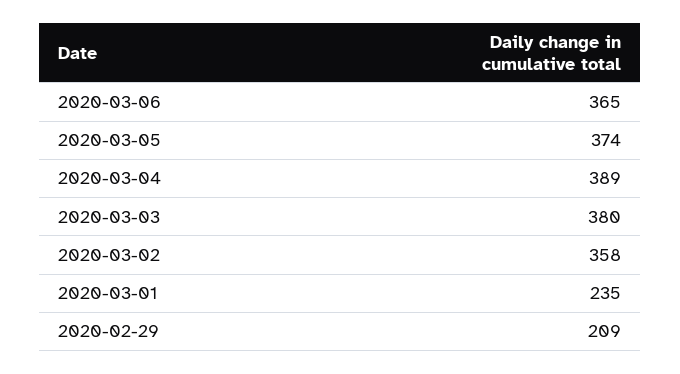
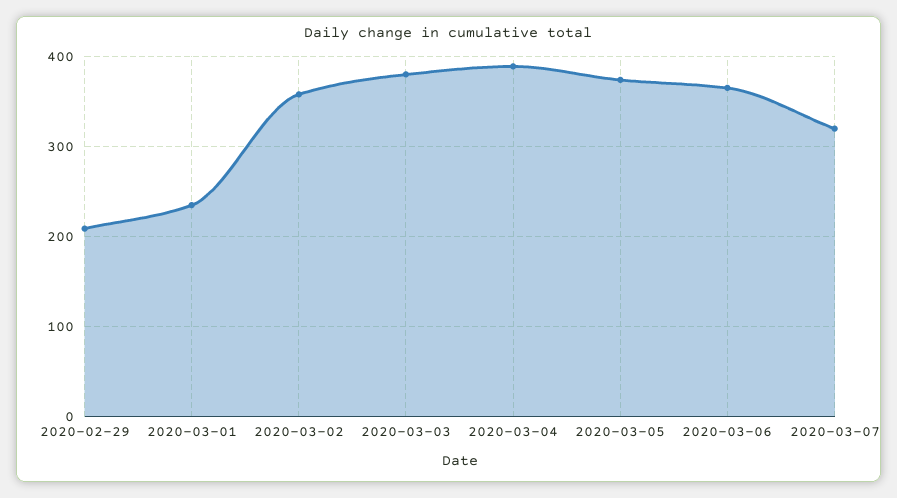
2020-03-07: none -> 320

